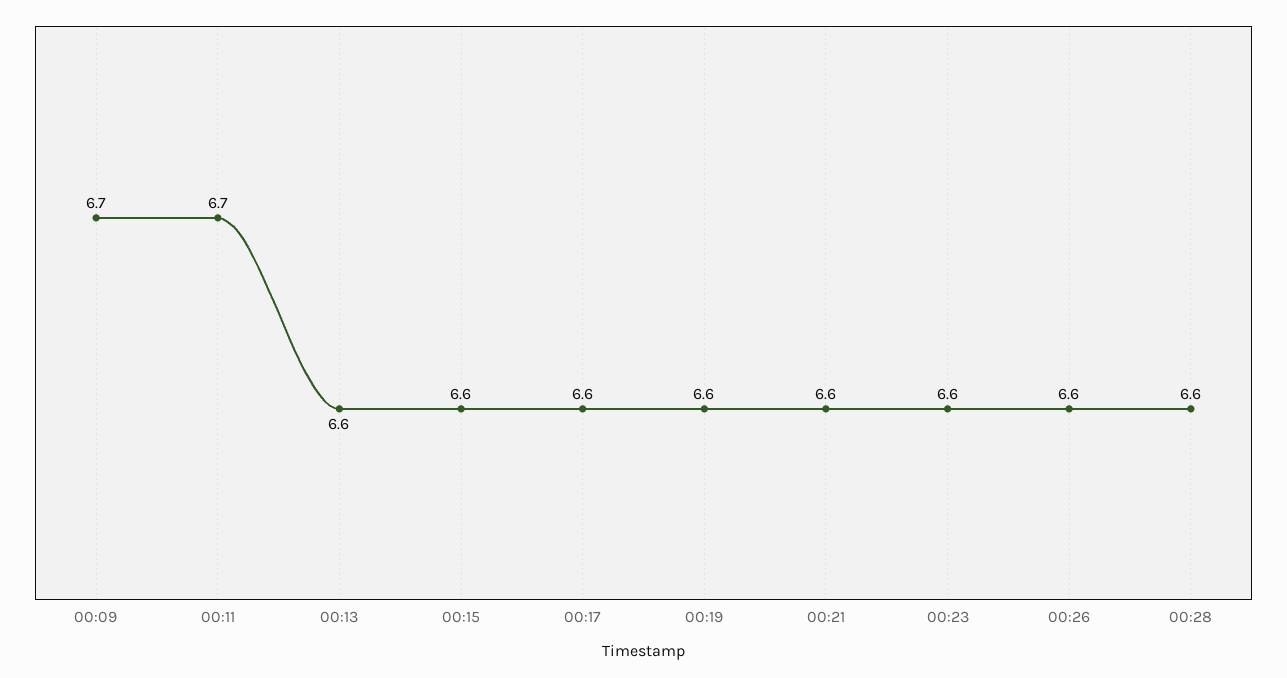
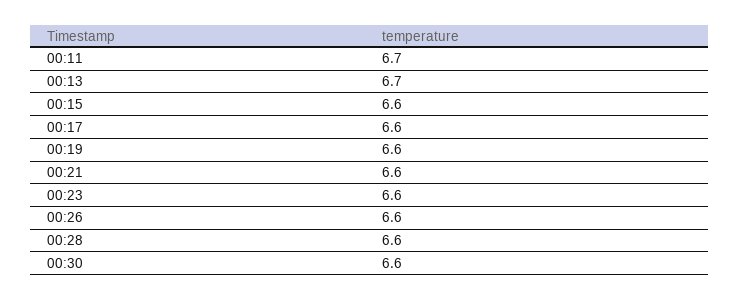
00:09: 6.7 -> none
00:13: 6.6 -> 6.7
00:30: none -> 6.6

